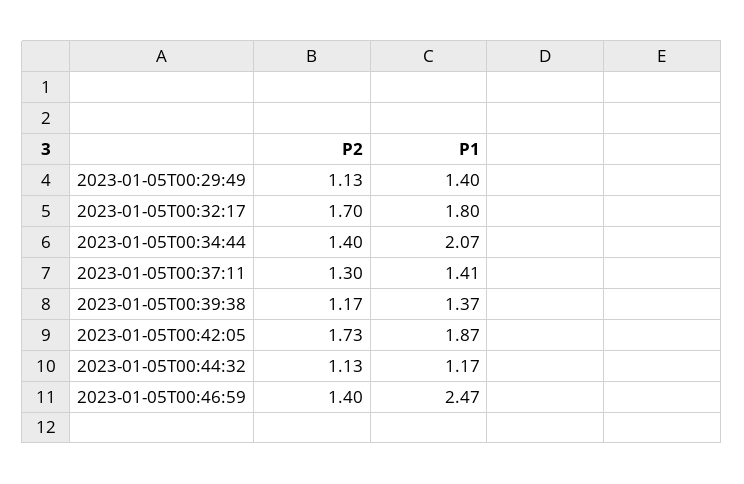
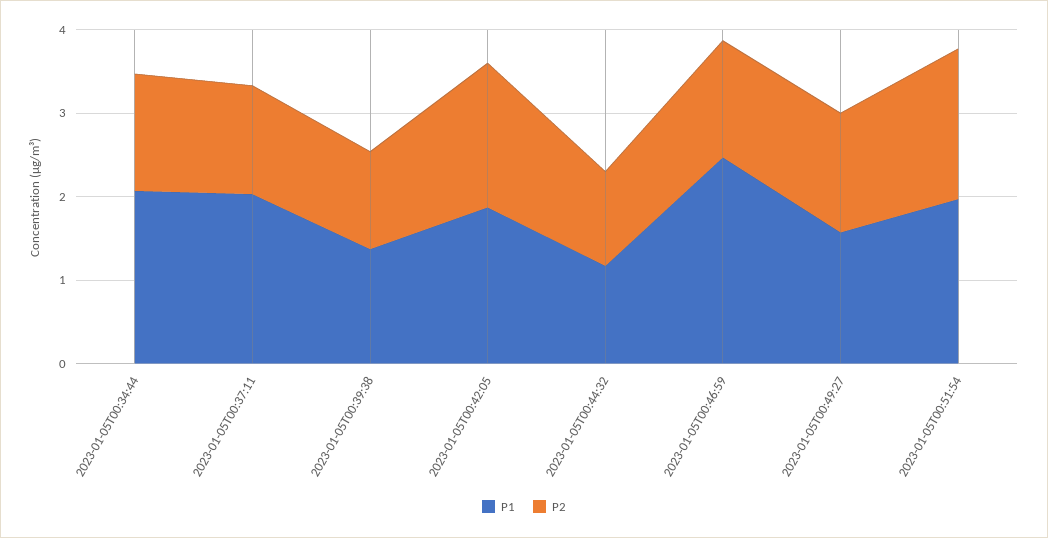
P2, 2023-01-05T00:29:49: 1.13 -> none
P1, 2023-01-05T00:29:49: 1.4 -> none
P2, 2023-01-05T00:32:17: 1.7 -> none
P1, 2023-01-05T00:32:17: 1.8 -> none
P1, 2023-01-05T00:37:11: 1.41 -> 2
P1, 2023-01-05T00:49:27: none -> 1.6
P2, 2023-01-05T00:49:27: none -> 1.4
P1, 2023-01-05T00:51:54: none -> 2
P2, 2023-01-05T00:51:54: none -> 1.8

